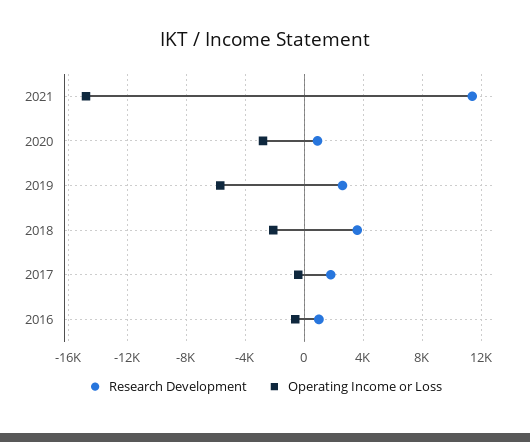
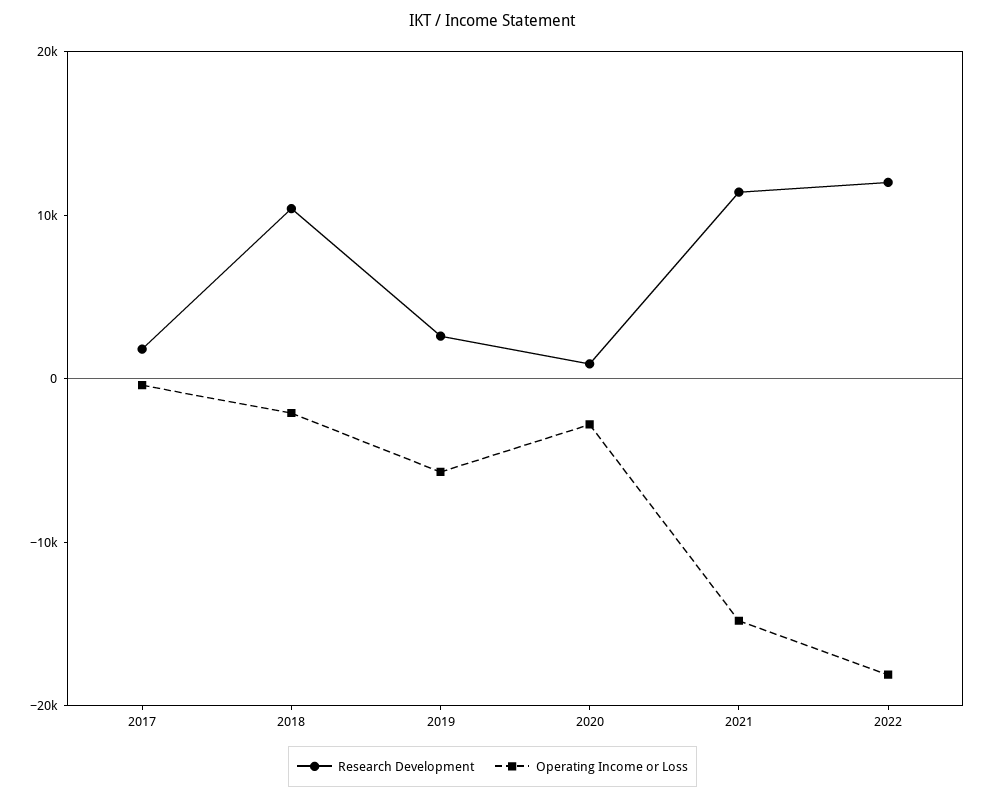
Research Development, 2018: 3500 -> 10000
Research Development, 2016: 1000 -> none
Operating Income or Loss, 2016: -500 -> none
Research Development, 2022: none -> 12000
Operating Income or Loss, 2022: none -> -18000

